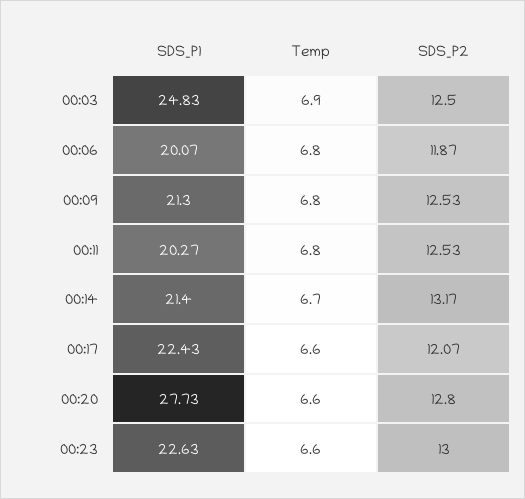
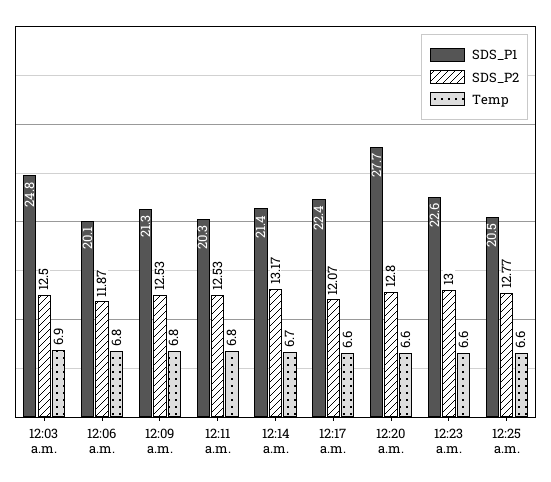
SDS_P1, 12:25 a.m.: none -> 20.5
SDS_P2, 12:25 a.m.: none -> 12.77
Temp, 12:25 a.m.: none -> 6.6

